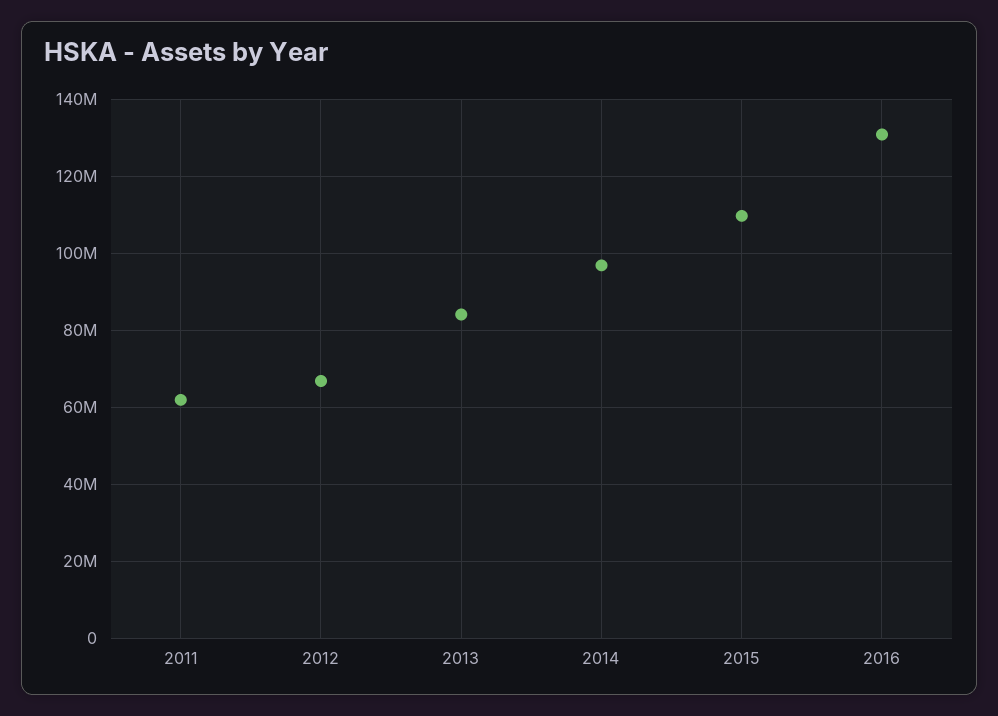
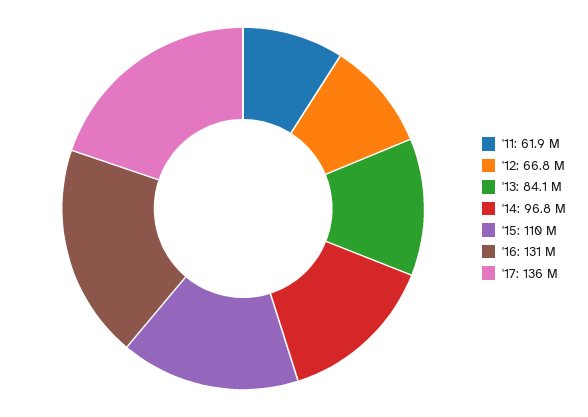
'17: none -> 136000000

